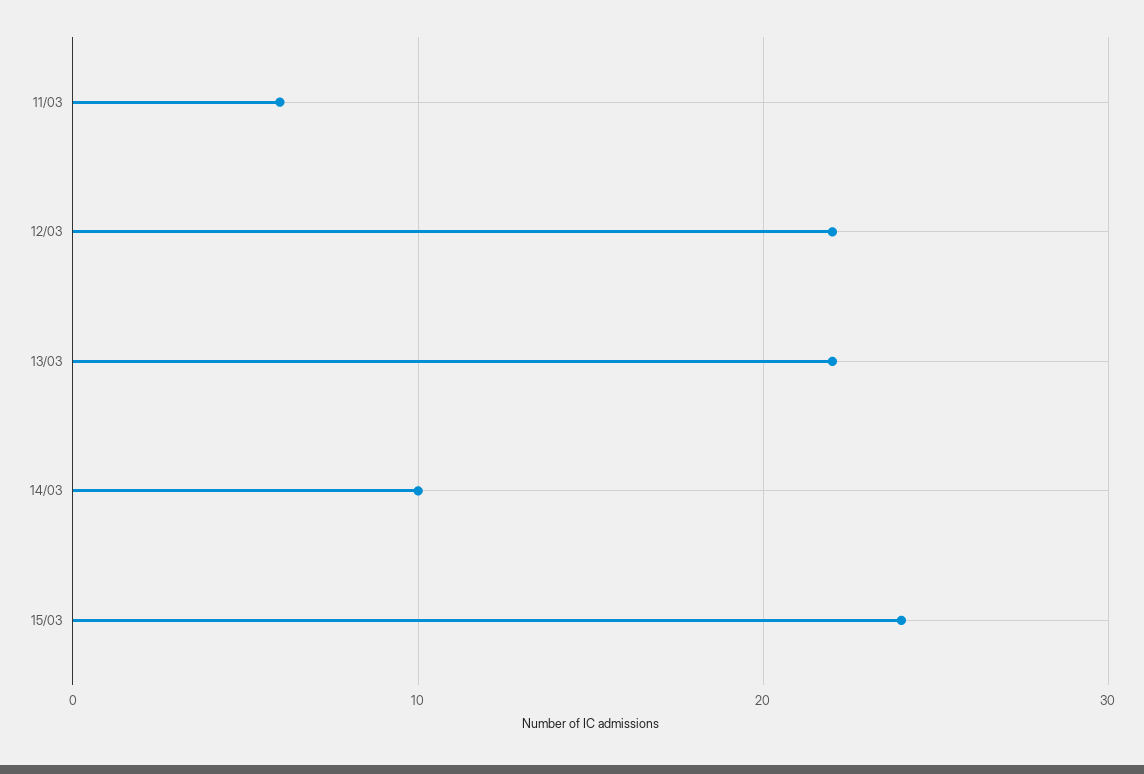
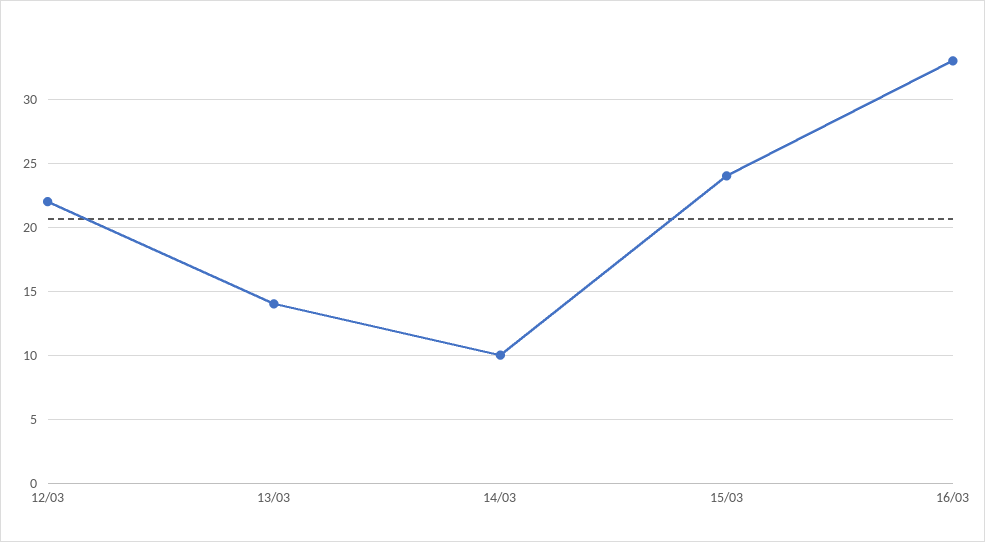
11/03: 6 -> none
13/03: 22 -> 14
16/03: none -> 33

